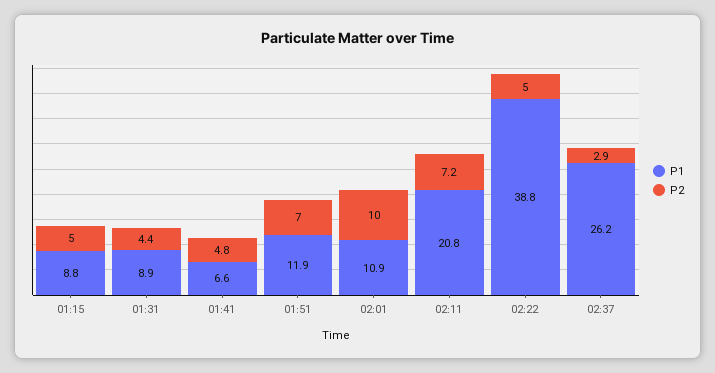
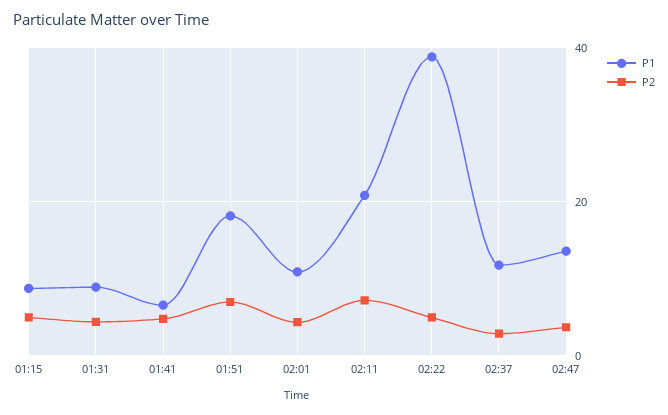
P1, 01:51: 11.9 -> 18
P2, 02:01: 10 -> 4
P1, 02:37: 26.2 -> 12
P1, 02:47: none -> 14
P2, 02:47: none -> 4

